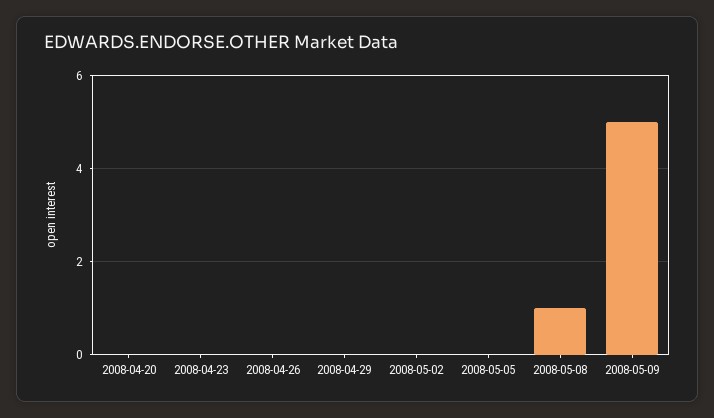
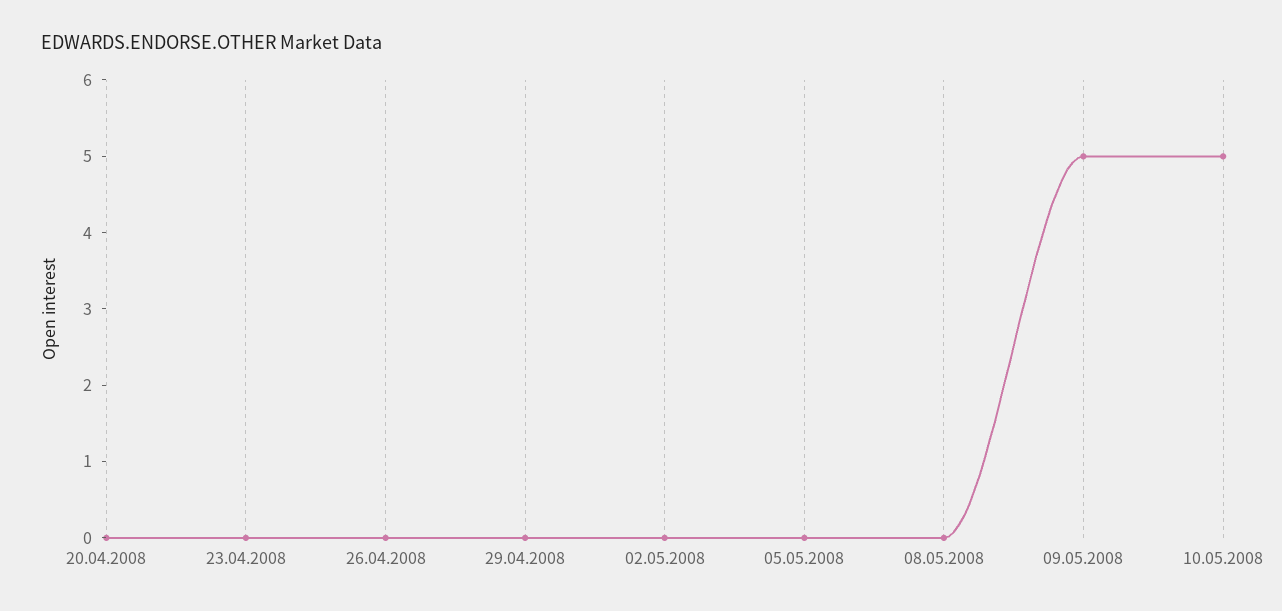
2008-05-08: 1 -> 0
10.05.2008: none -> 5

